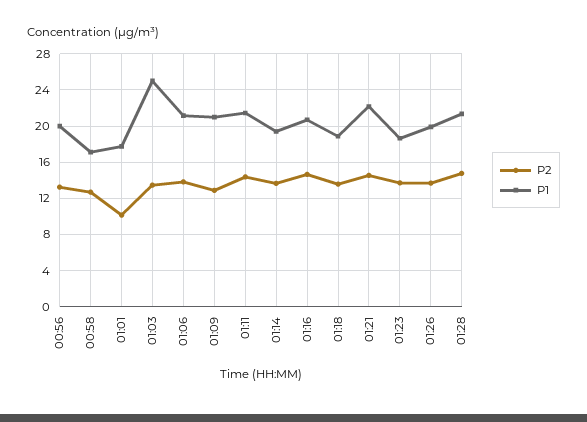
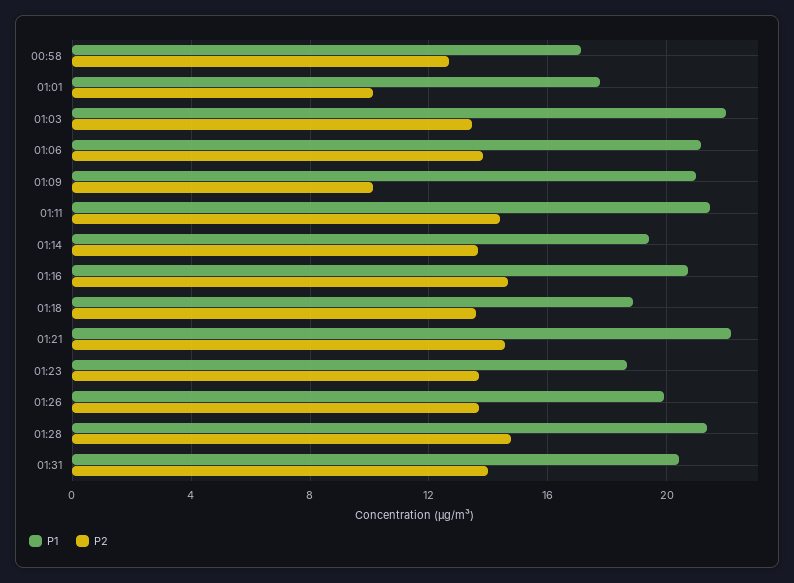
P2, 00:56: 13 -> none
P1, 00:56: 20 -> none
P1, 01:03: 25 -> 22
P2, 01:09: 13 -> 10
P1, 01:31: none -> 20.5
P2, 01:31: none -> 14

